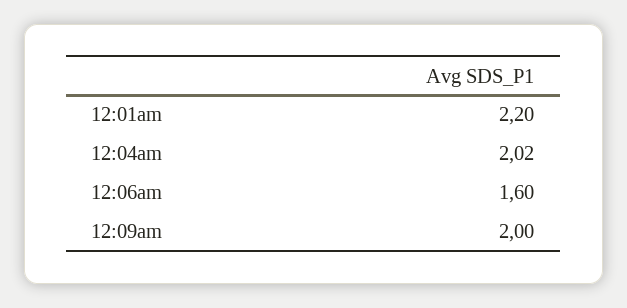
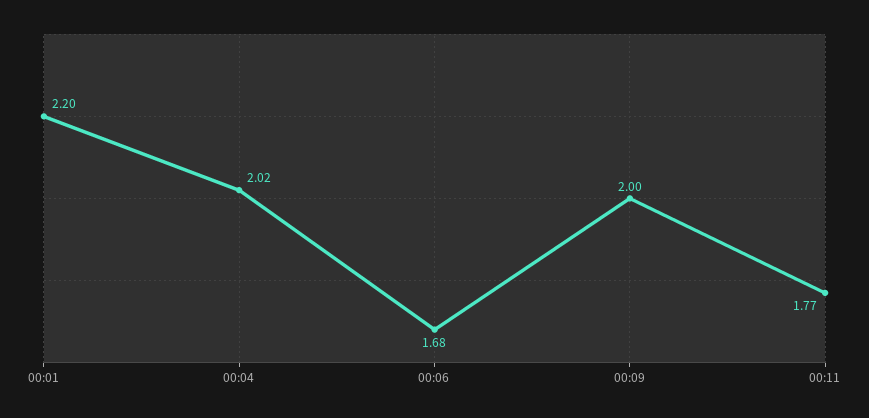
12:06am: 1.6 -> 1.68
00:11: none -> 1.77

